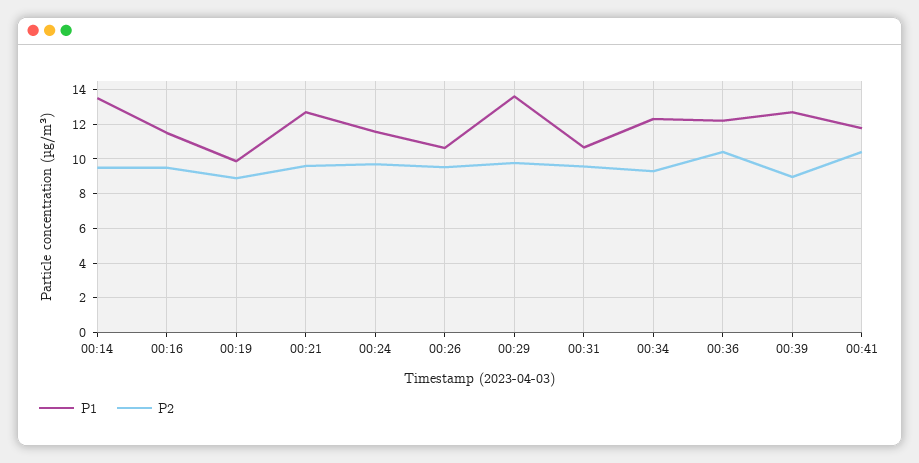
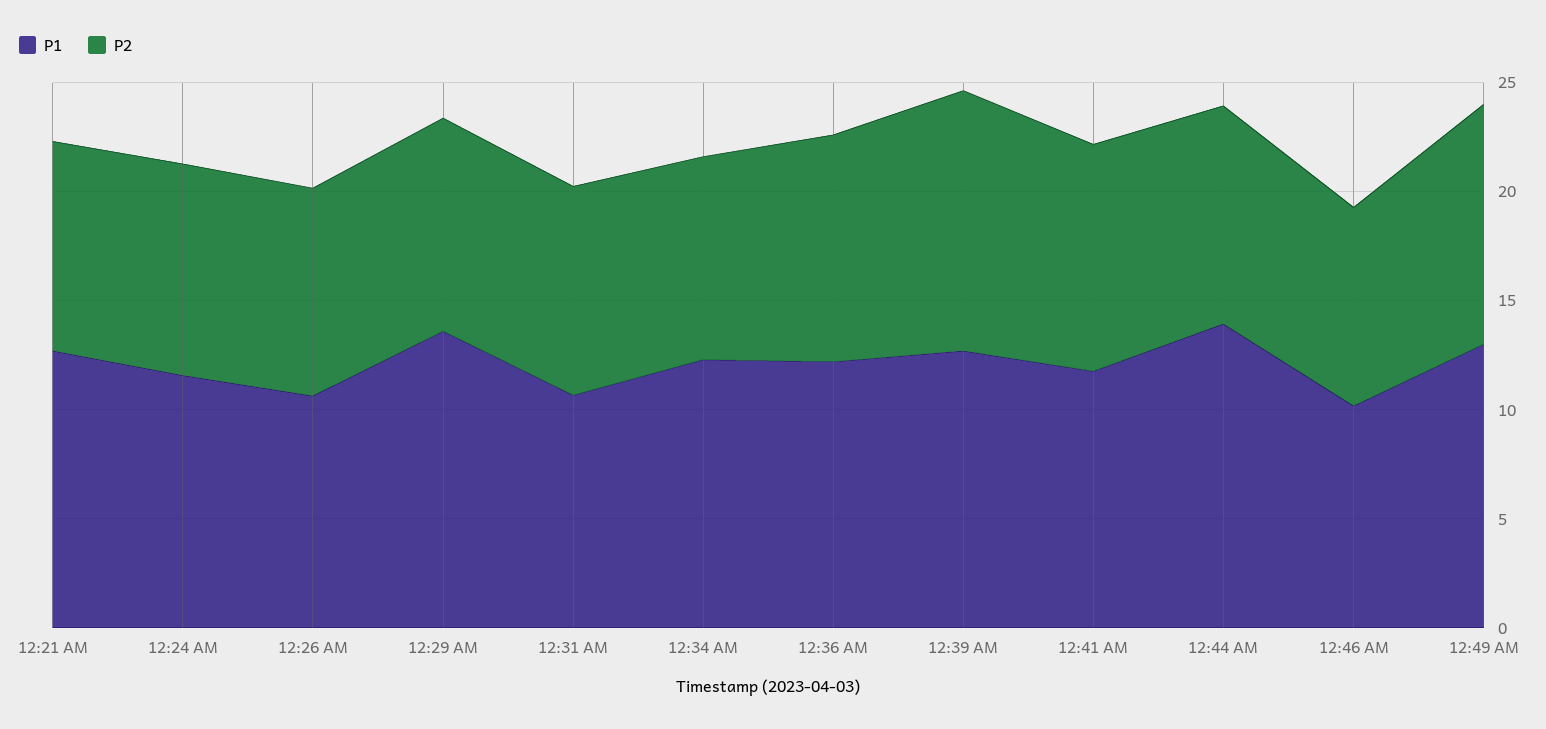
P1, 00:14: 13.5 -> none
P2, 00:14: 9.5 -> none
P1, 00:16: 11.5 -> none
P2, 00:16: 9.5 -> none
P1, 00:19: 10 -> none
P2, 00:19: 9 -> none
P2, 00:39: 9 -> 12
P1, 12:44 AM: none -> 14
P2, 12:44 AM: none -> 10
P1, 12:46 AM: none -> 10
P2, 12:46 AM: none -> 9
P1, 12:49 AM: none -> 13
P2, 12:49 AM: none -> 11

